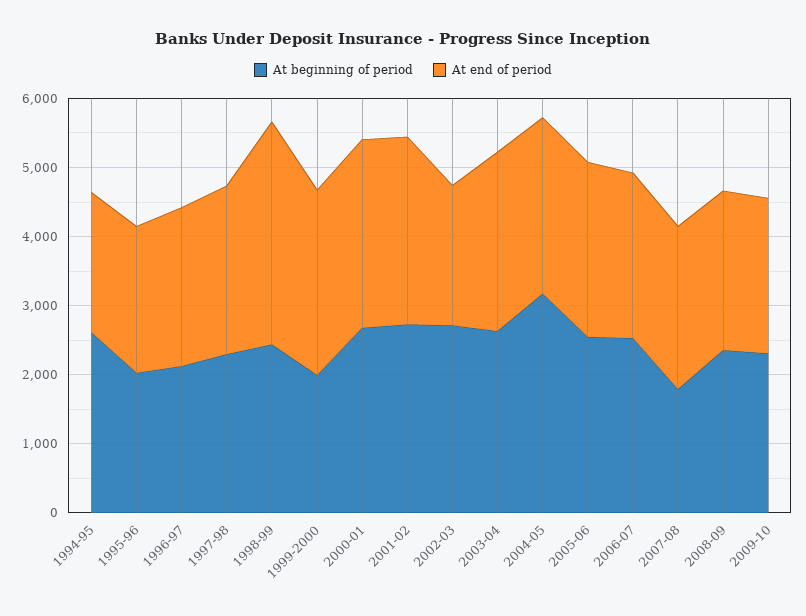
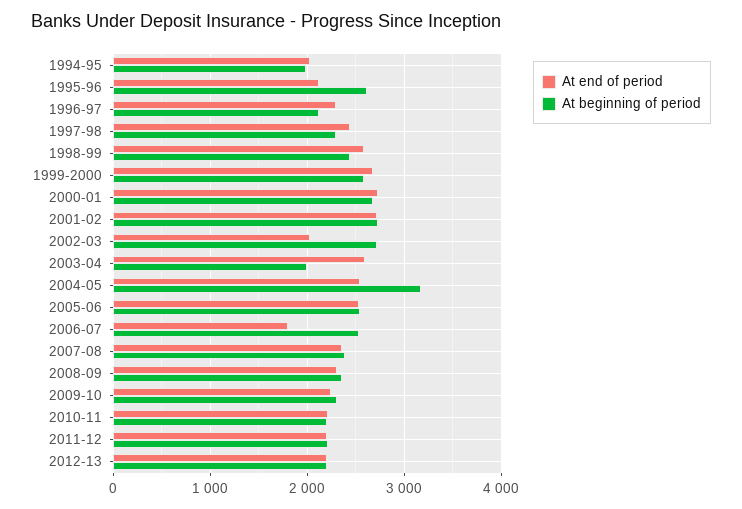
At beginning of period, 1994-95: 2600 -> 2000
At beginning of period, 1995-96: 2000 -> 2600
At end of period, 1998-99: 3200 -> 2600
At beginning of period, 1999-2000: 2000 -> 2600
At beginning of period, 2003-04: 2600 -> 2000
At end of period, 2006-07: 2400 -> 1800
At beginning of period, 2007-08: 1800 -> 2400
At end of period, 2010-11: none -> 2200
At beginning of period, 2010-11: none -> 2200
At end of period, 2011-12: none -> 2200
At beginning of period, 2011-12: none -> 2200
At end of period, 2012-13: none -> 2200
At beginning of period, 2012-13: none -> 2200

